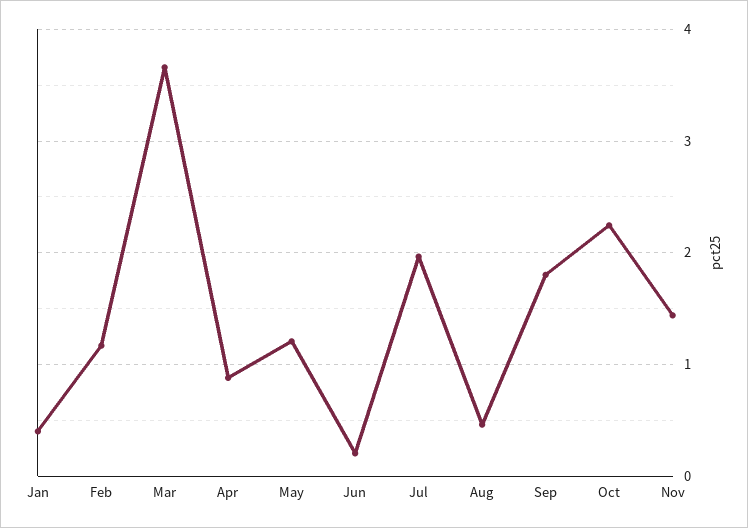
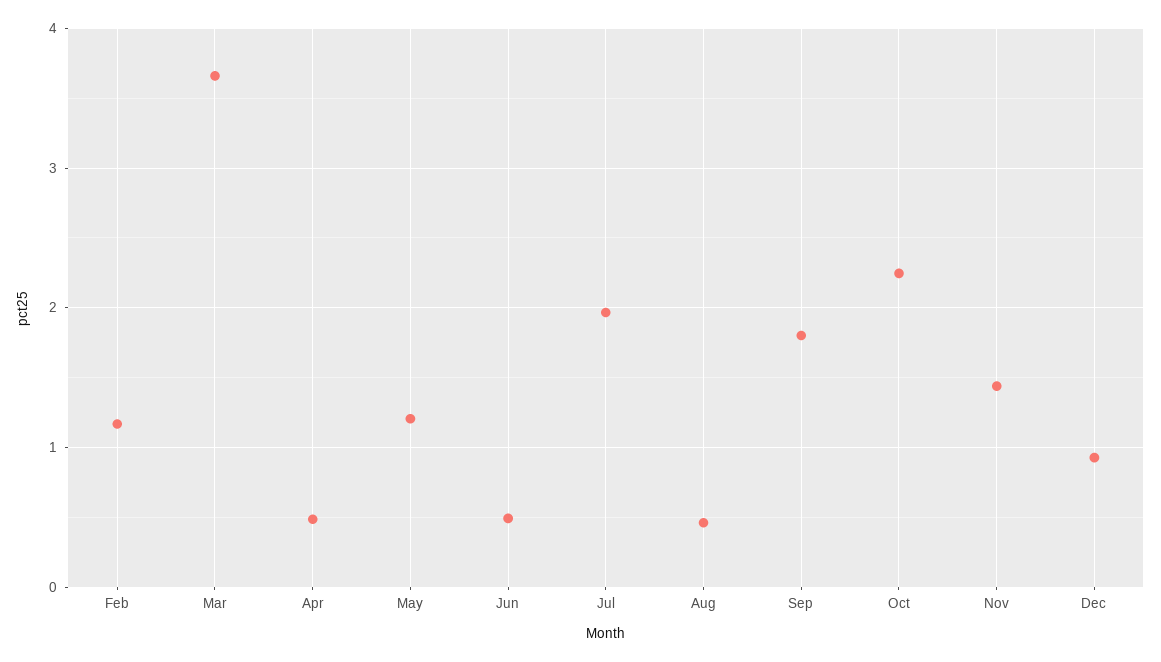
Jan: 0.4 -> none
Apr: 0.9 -> 0.5
Jun: 0.2 -> 0.5
Dec: none -> 0.9

